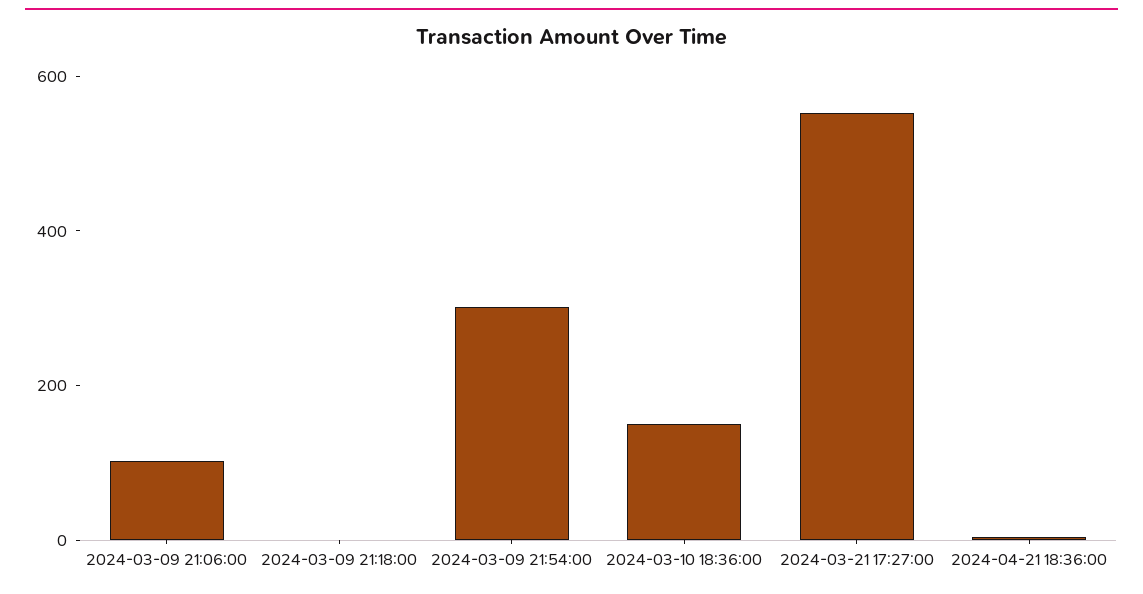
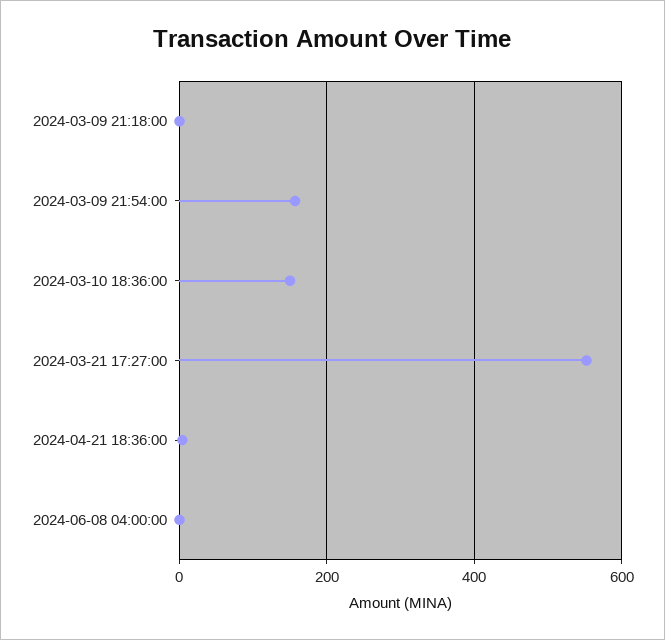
2024-03-09 21:06:00: 100 -> none
2024-03-09 21:54:00: 300 -> 160
2024-06-08 04:00:00: none -> 0

